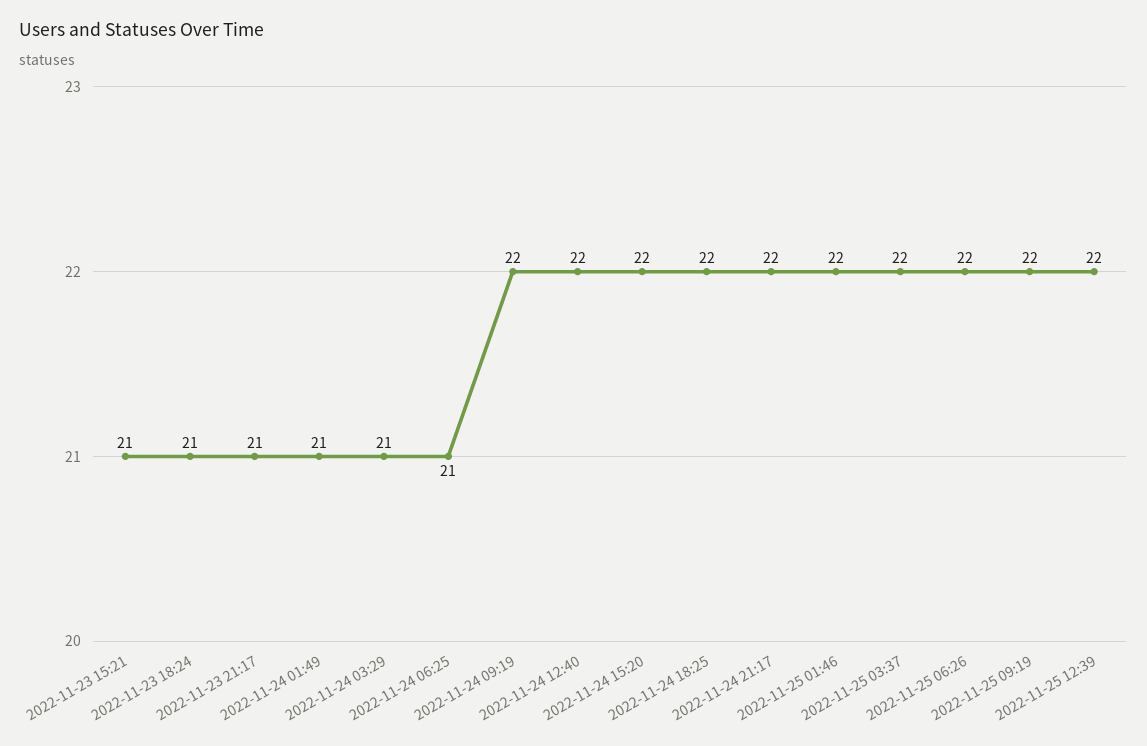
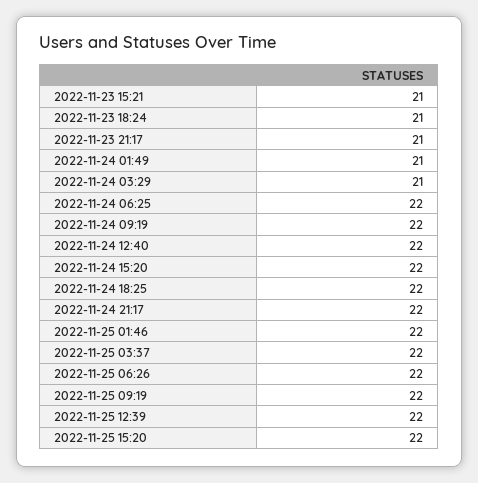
2022-11-24 06:25: 21 -> 22
2022-11-25 15:20: none -> 22

